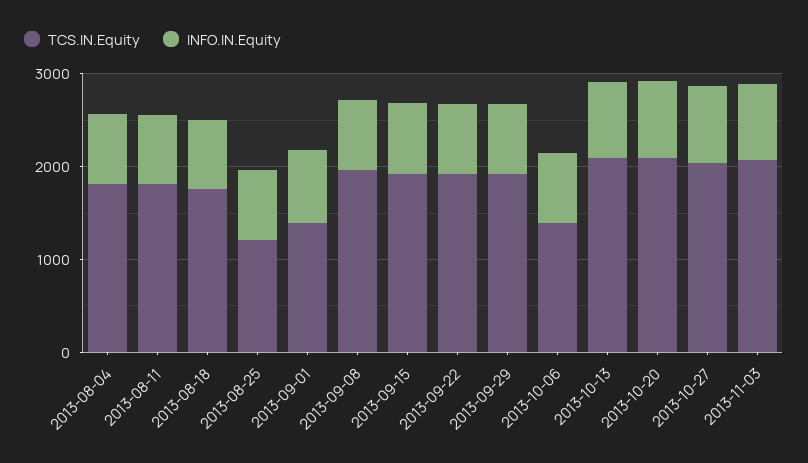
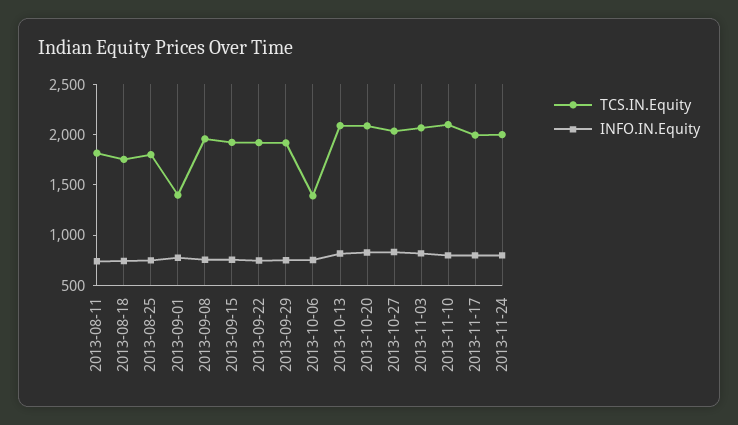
TCS.IN.Equity, 2013-08-04: 1800 -> none
INFO.IN.Equity, 2013-08-04: 800 -> none
TCS.IN.Equity, 2013-08-25: 1200 -> 1800
TCS.IN.Equity, 2013-11-10: none -> 2100
INFO.IN.Equity, 2013-11-10: none -> 800
TCS.IN.Equity, 2013-11-17: none -> 2000
INFO.IN.Equity, 2013-11-17: none -> 800
TCS.IN.Equity, 2013-11-24: none -> 2000
INFO.IN.Equity, 2013-11-24: none -> 800

